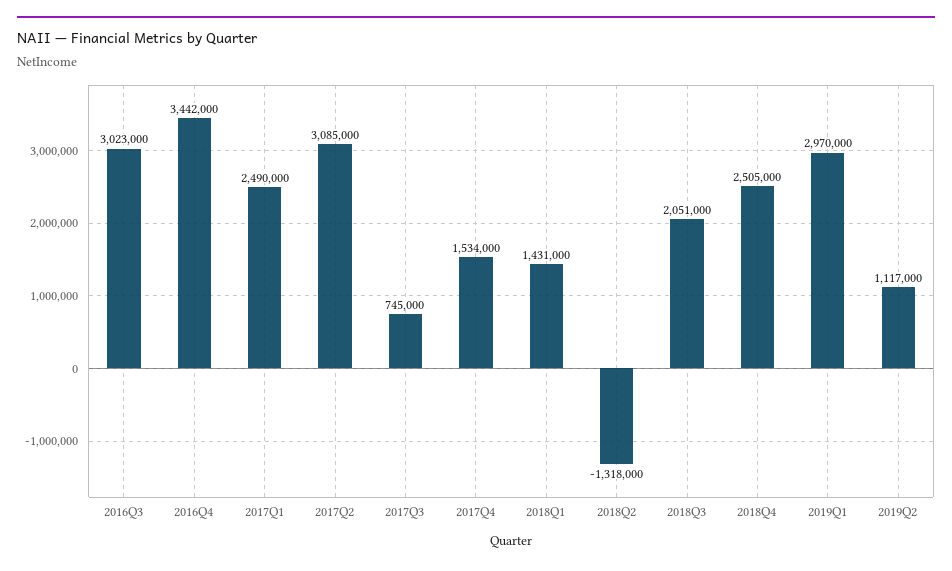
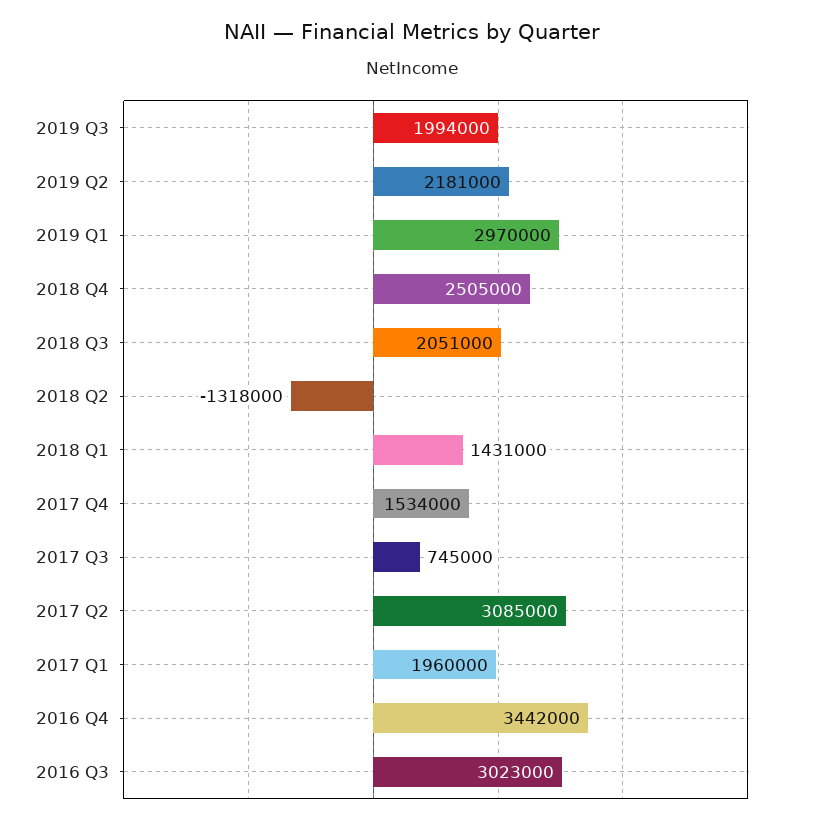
2017Q1: 2490000 -> 1960000
2019Q2: 1117000 -> 2181000
2019 Q3: none -> 1994000

